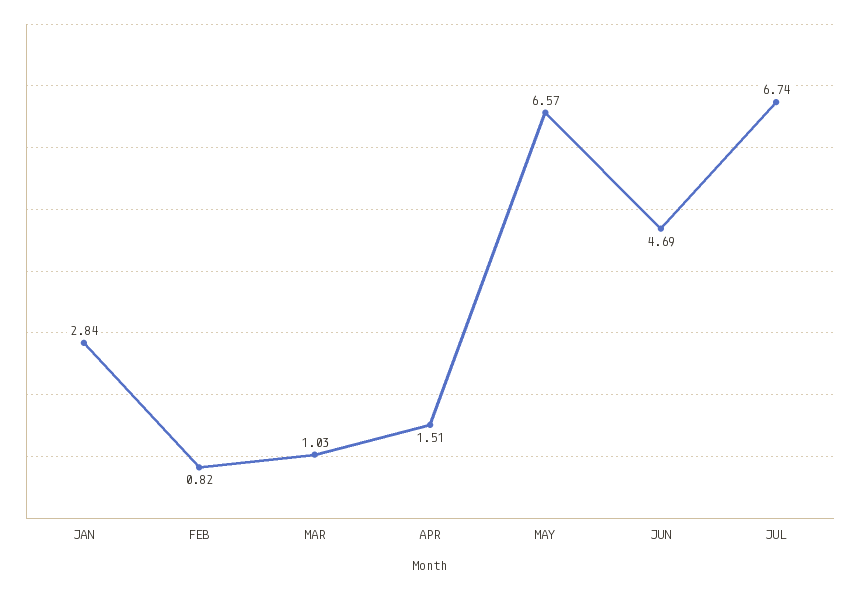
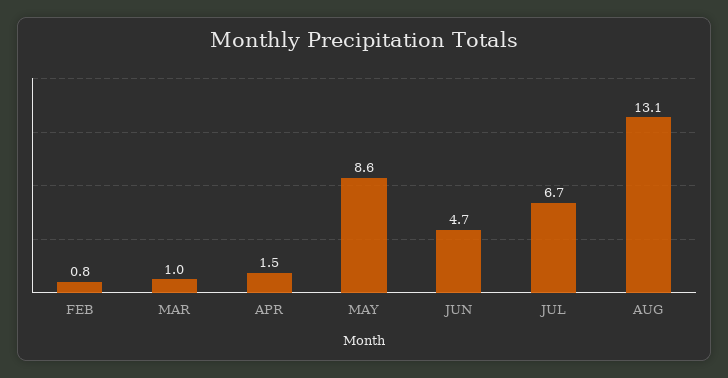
JAN: 2.84 -> none
MAY: 6.57 -> 8.6
AUG: none -> 13.1

